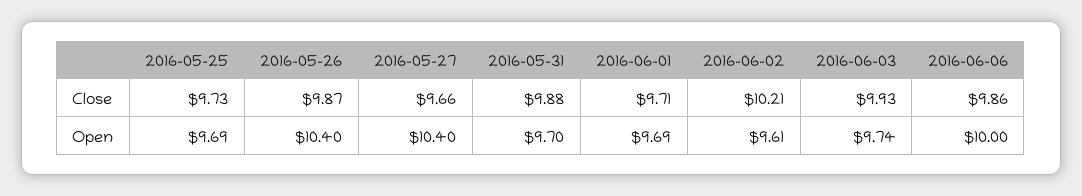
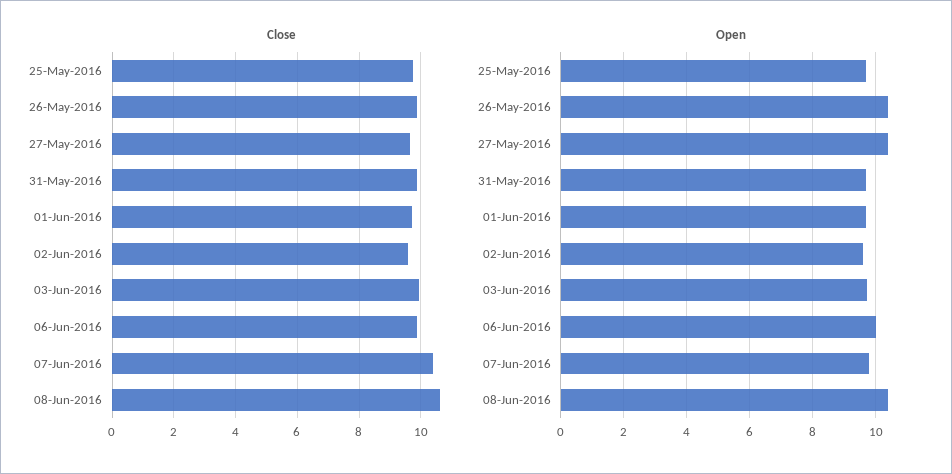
Close, 2016-06-02: 10.21 -> 9.6
Close, 07-Jun-2016: none -> 10.4
Close, 08-Jun-2016: none -> 10.6
Open, 07-Jun-2016: none -> 9.8
Open, 08-Jun-2016: none -> 10.4

